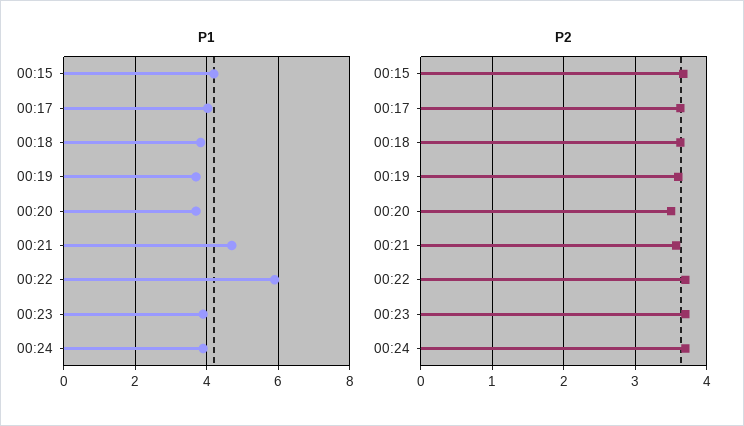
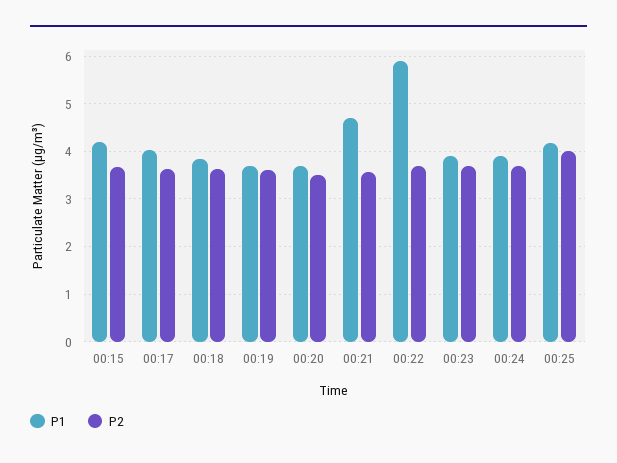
P1, 00:25: none -> 4.2
P2, 00:25: none -> 4

